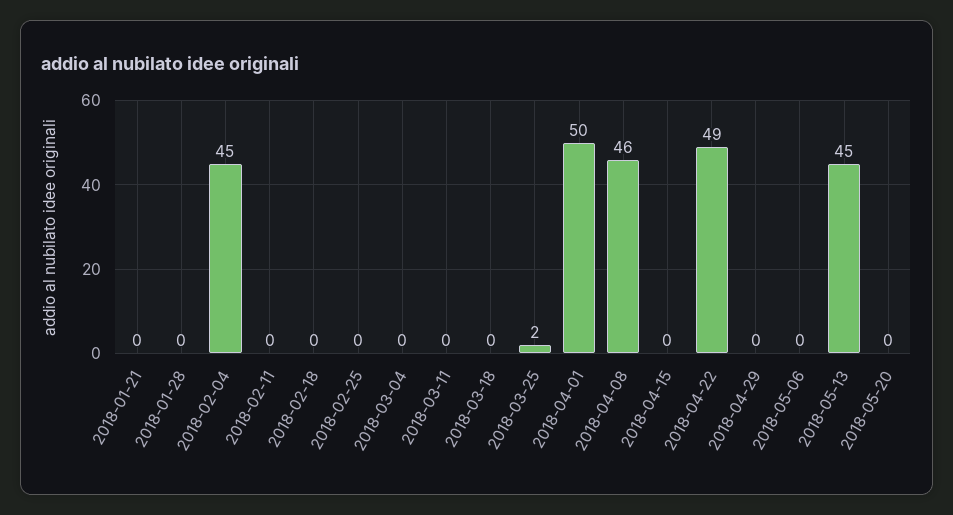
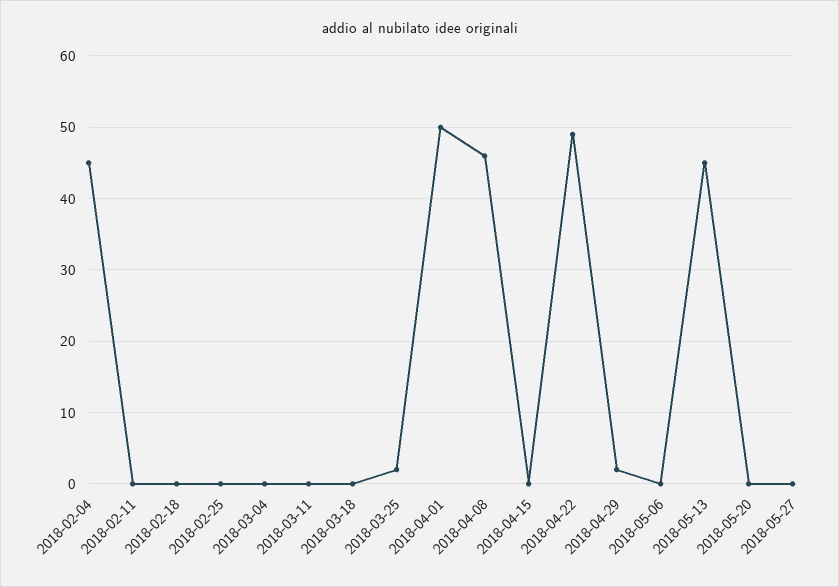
2018-01-21: 0 -> none
2018-01-28: 0 -> none
2018-04-29: 0 -> 2
2018-05-27: none -> 0

